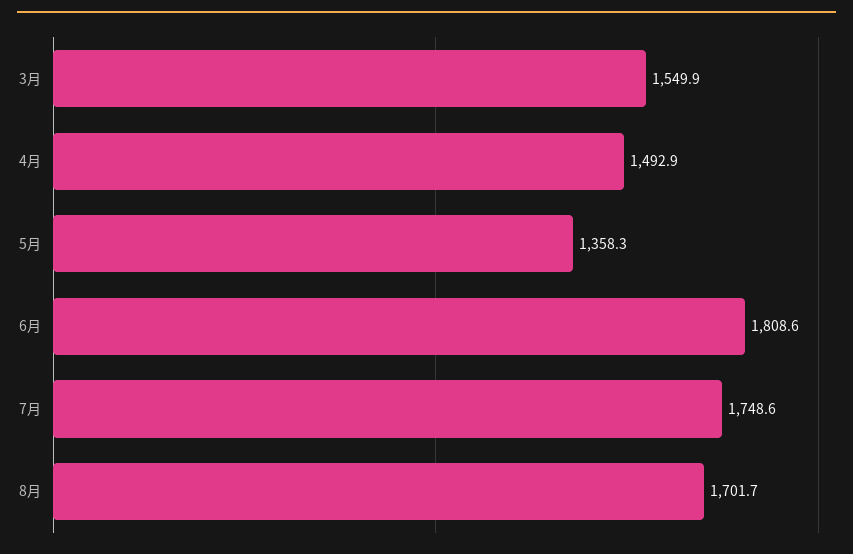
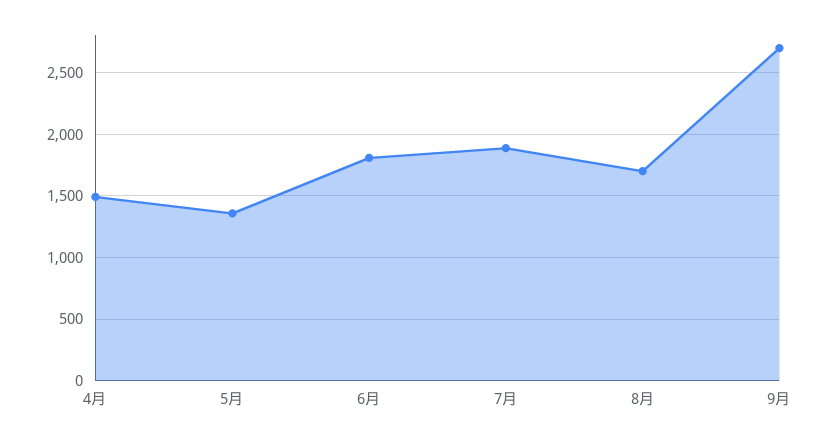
3月: 1549.9 -> none
7月: 1748.6 -> 1900
9月: none -> 2700

